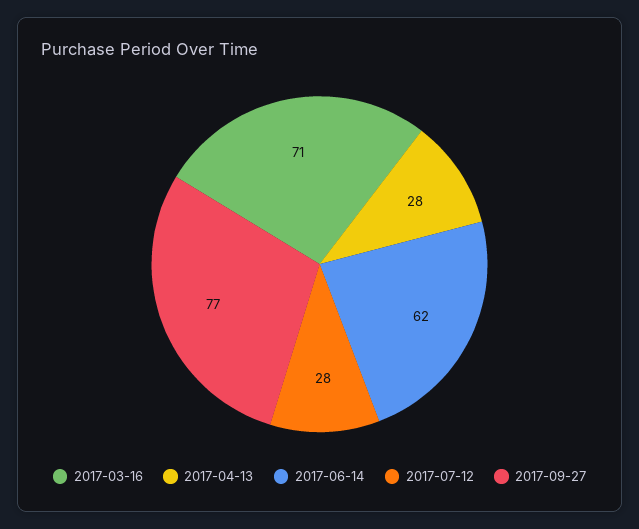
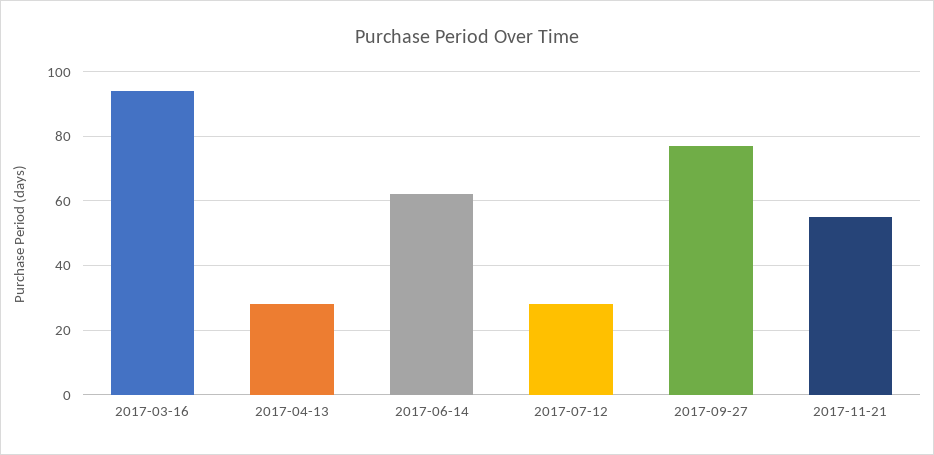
2017-03-16: 71 -> 95
2017-11-21: none -> 55

